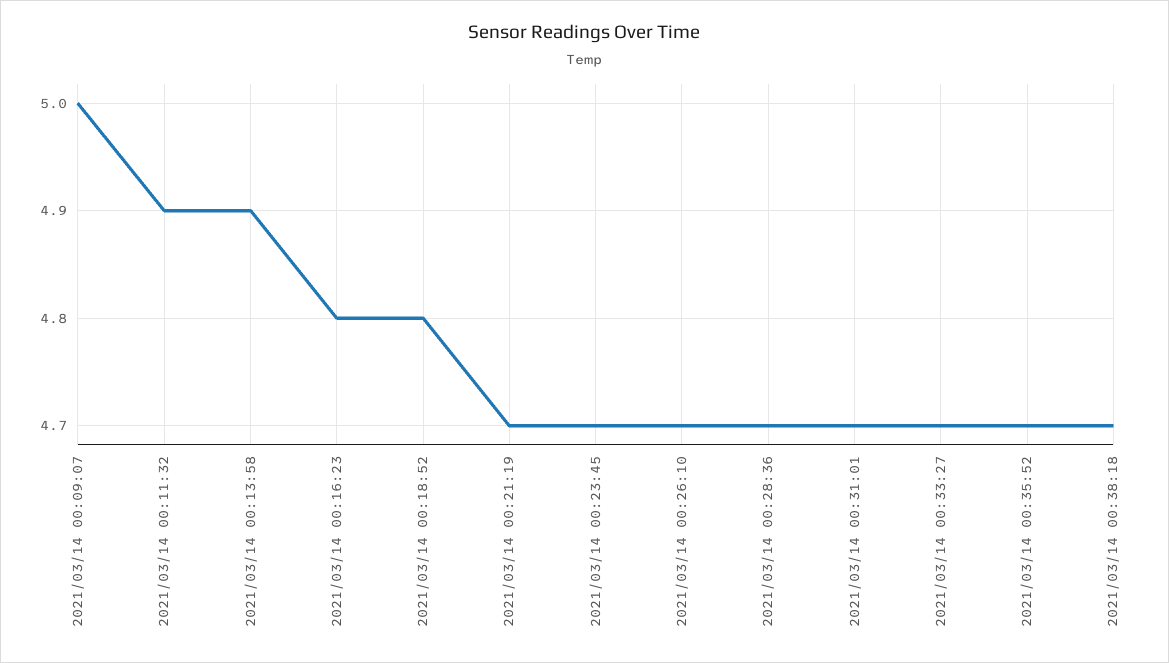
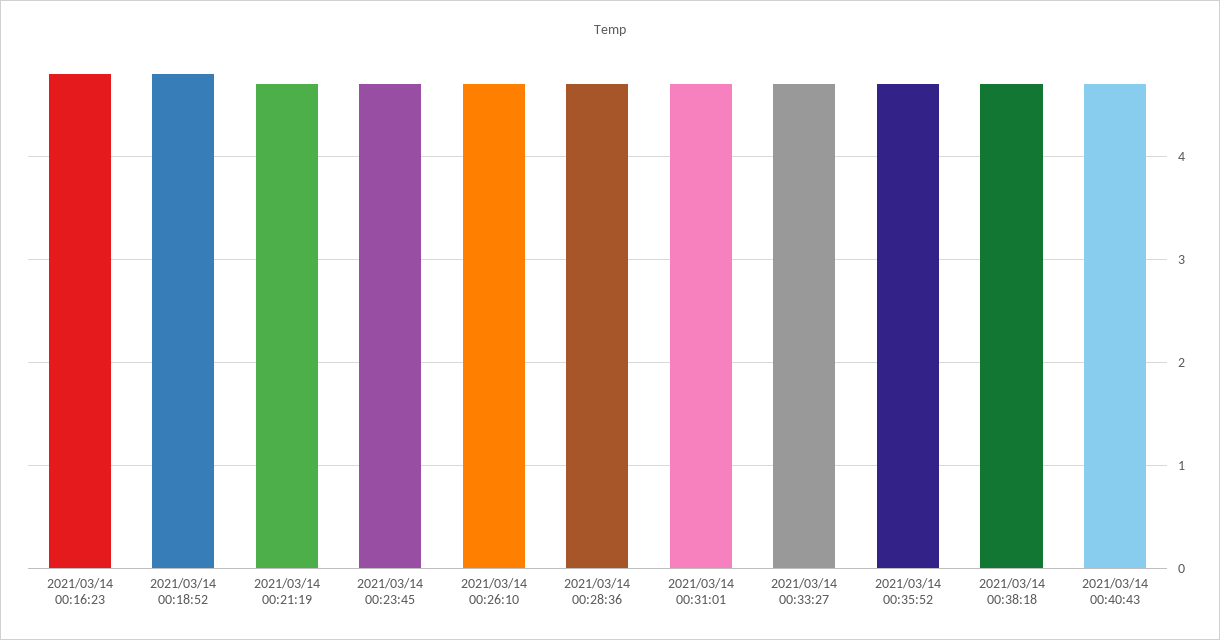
2021/03/14 00:09:07: 5 -> none
2021/03/14 00:11:32: 4.9 -> none
2021/03/14 00:13:58: 4.9 -> none
2021/03/14 00:40:43: none -> 4.7

